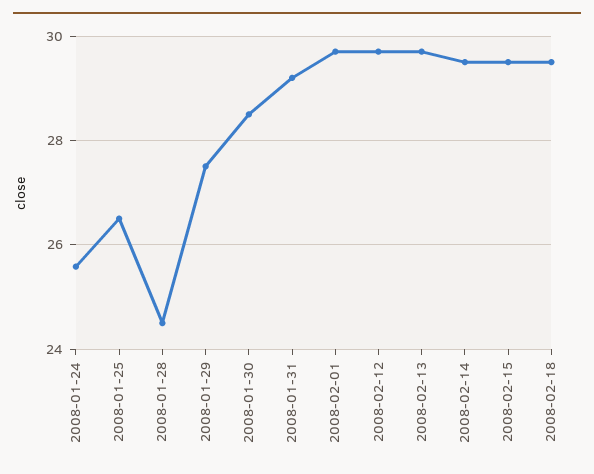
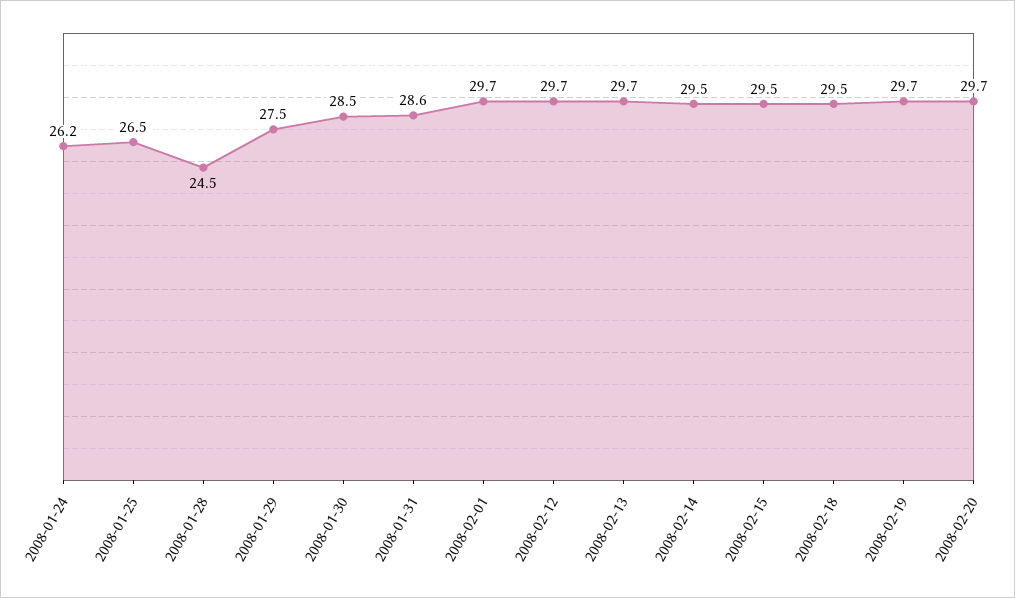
2008-01-24: 25.6 -> 26.2
2008-01-31: 29.2 -> 28.6
2008-02-19: none -> 29.7
2008-02-20: none -> 29.7

